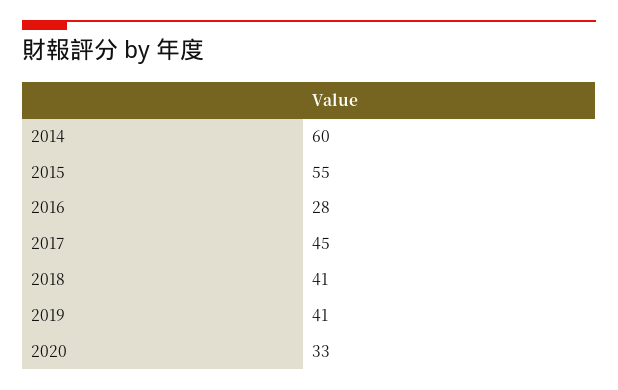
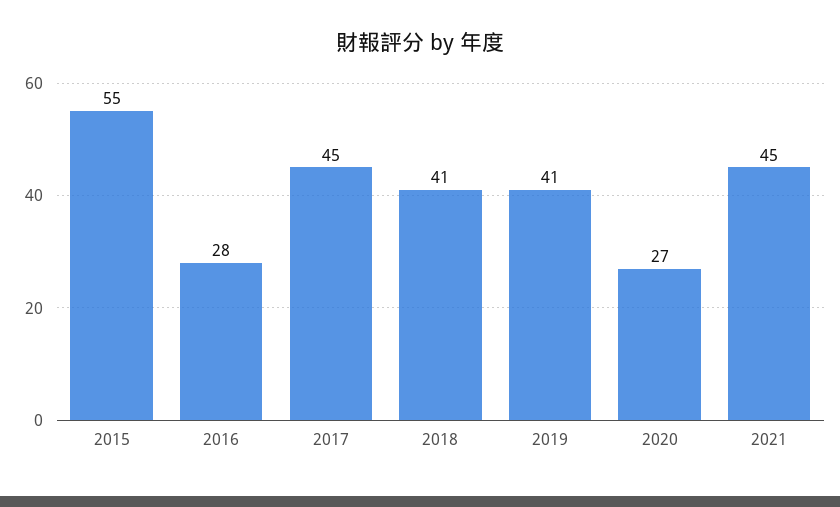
2014: 60 -> none
2020: 33 -> 27
2021: none -> 45

